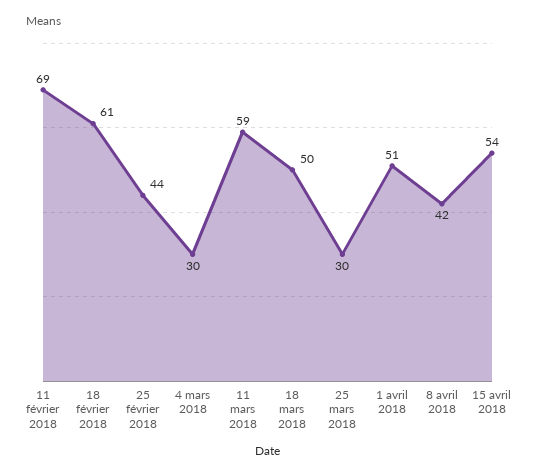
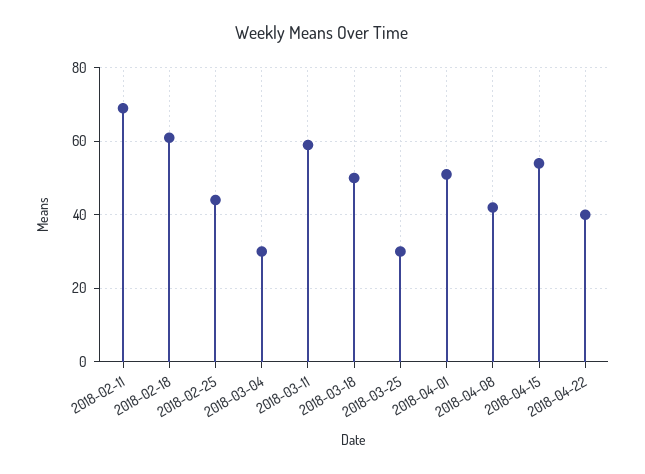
2018-04-22: none -> 40

